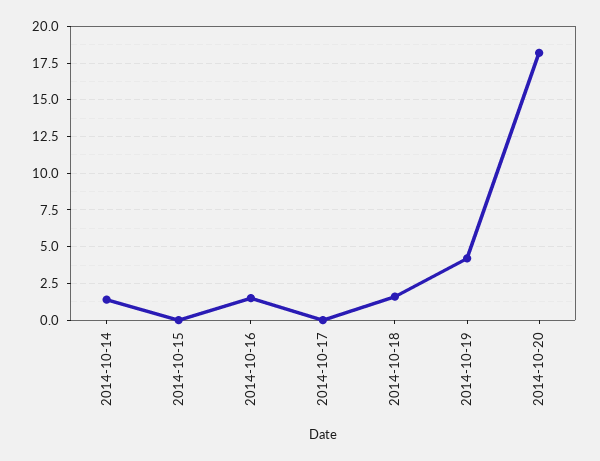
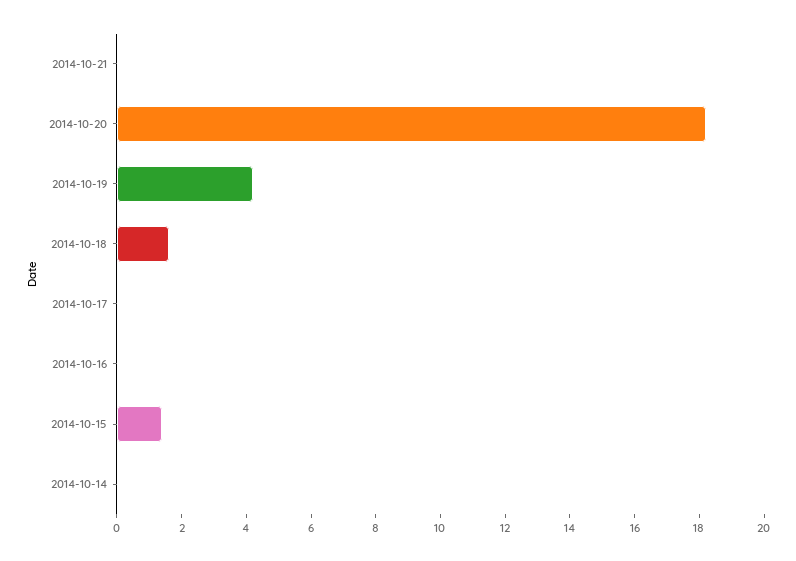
2014-10-14: 1.5 -> 0
2014-10-15: 0 -> 1.5
2014-10-16: 1.5 -> 0
2014-10-21: none -> 0

